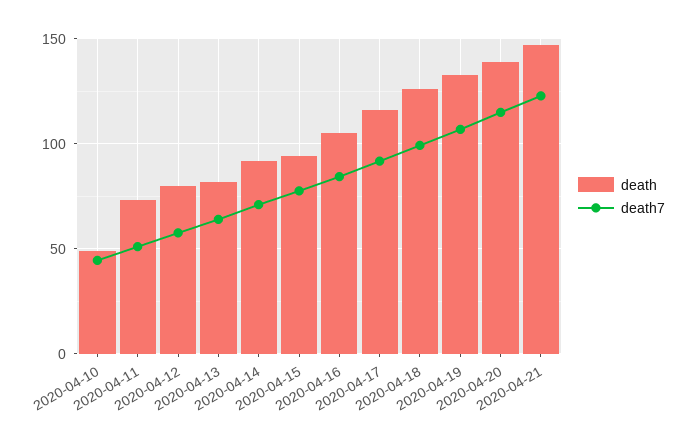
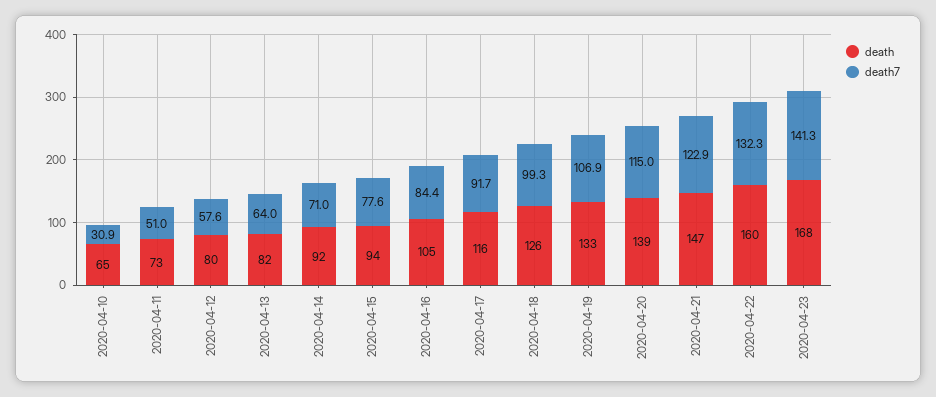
death, 2020-04-10: 50 -> 65
death7, 2020-04-10: 45 -> 30.9
death, 2020-04-22: none -> 160
death7, 2020-04-22: none -> 132.3
death, 2020-04-23: none -> 168
death7, 2020-04-23: none -> 141.3

